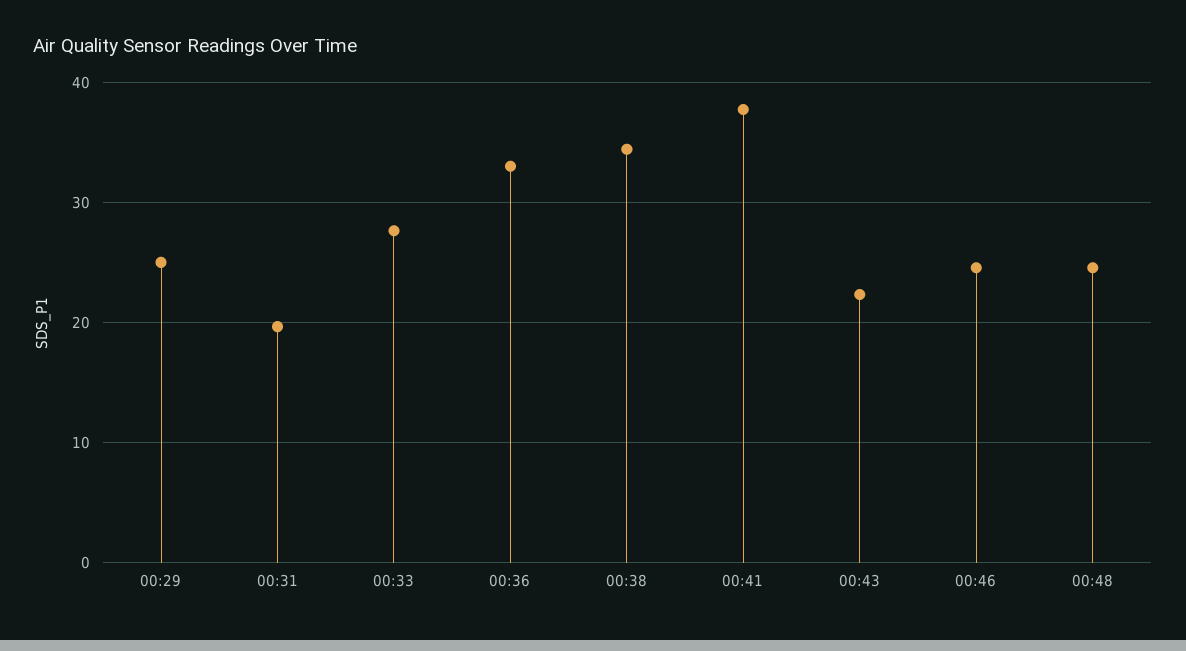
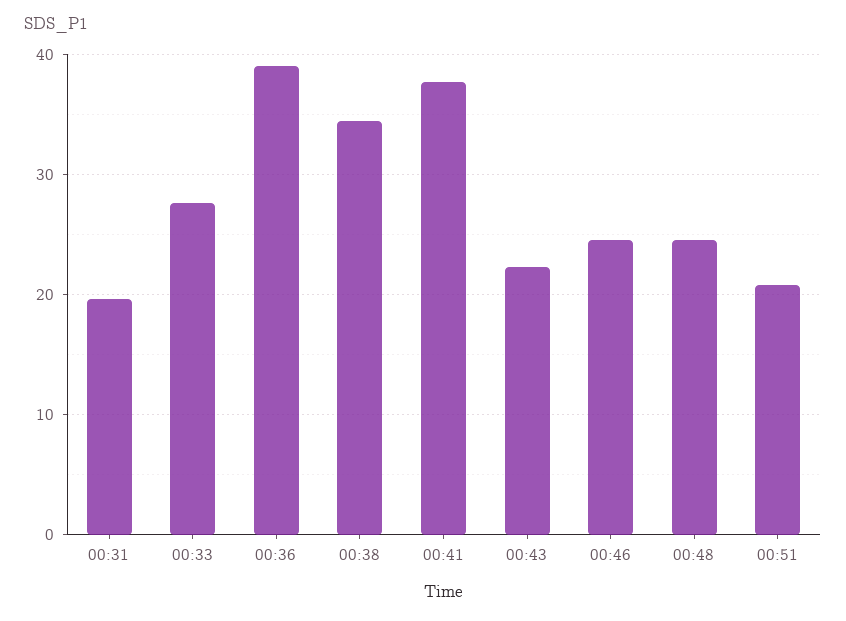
00:29: 25 -> none
00:36: 33 -> 39
00:51: none -> 21

